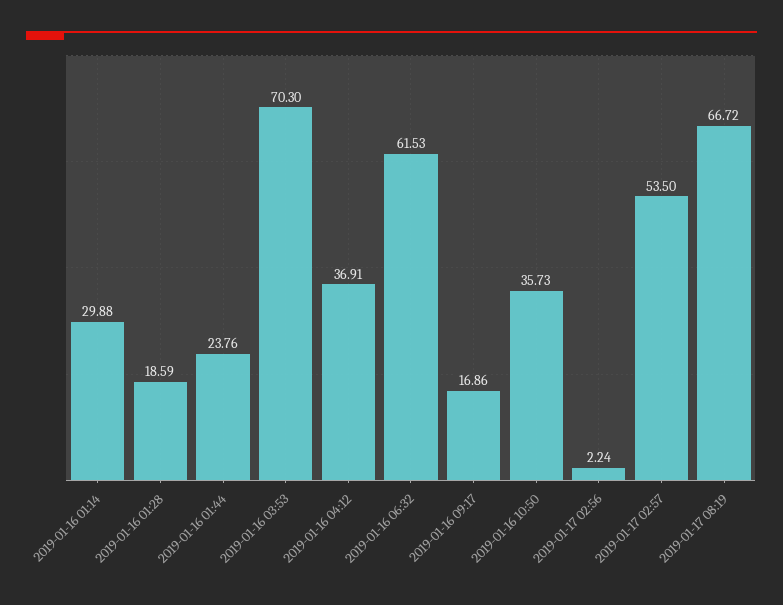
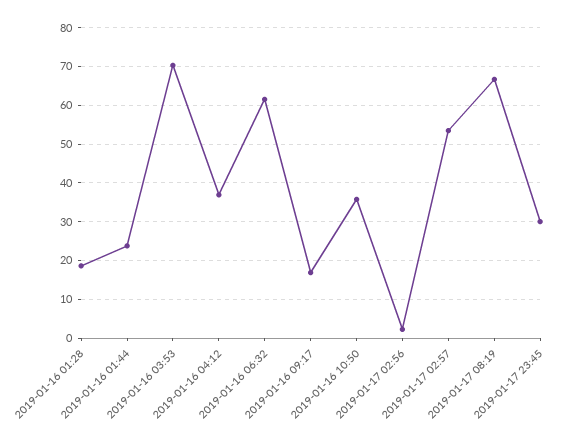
2019-01-16 01:14: 29.88 -> none
2019-01-17 23:45: none -> 30

